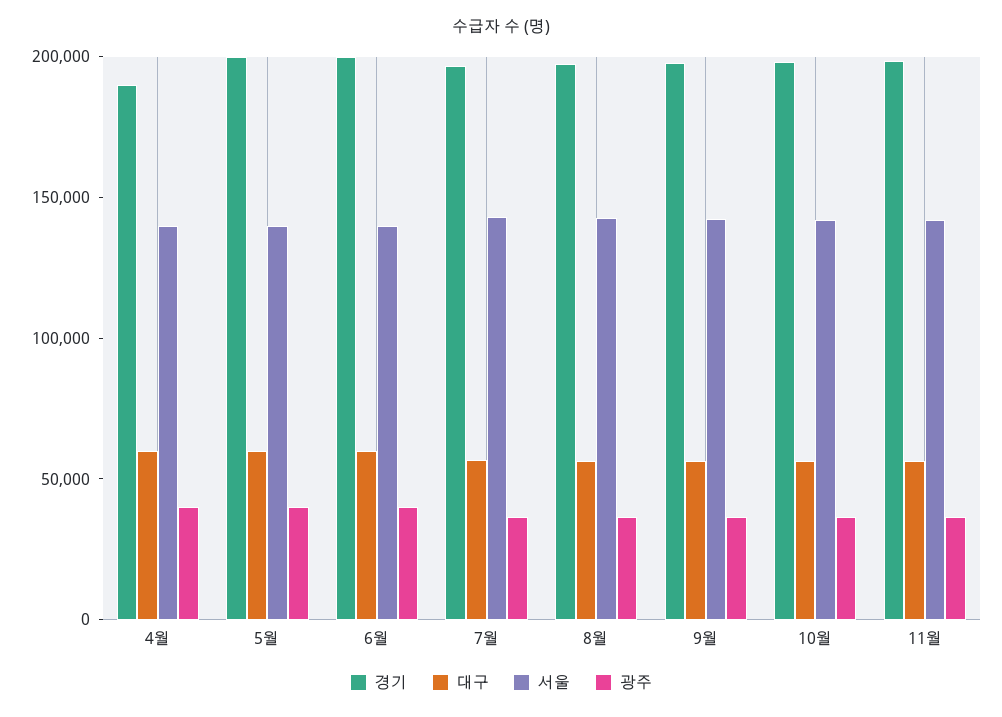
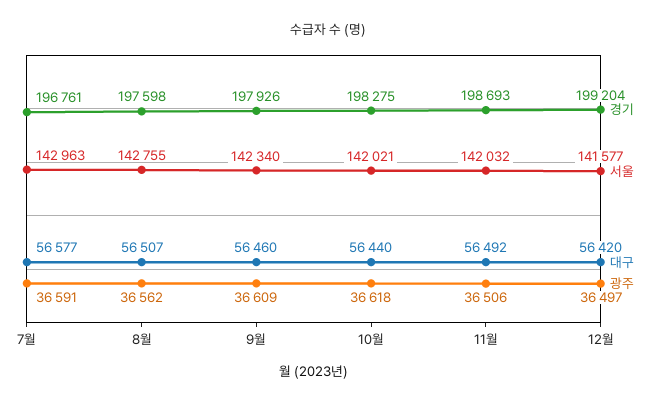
경기, 4월: 190000 -> none
대구, 4월: 60000 -> none
서울, 4월: 140000 -> none
광주, 4월: 40000 -> none
경기, 5월: 200000 -> none
대구, 5월: 60000 -> none
서울, 5월: 140000 -> none
광주, 5월: 40000 -> none
경기, 6월: 200000 -> none
대구, 6월: 60000 -> none
서울, 6월: 140000 -> none
광주, 6월: 40000 -> none
경기, 12월: none -> 199204
서울, 12월: none -> 141577
대구, 12월: none -> 56420
광주, 12월: none -> 36497

